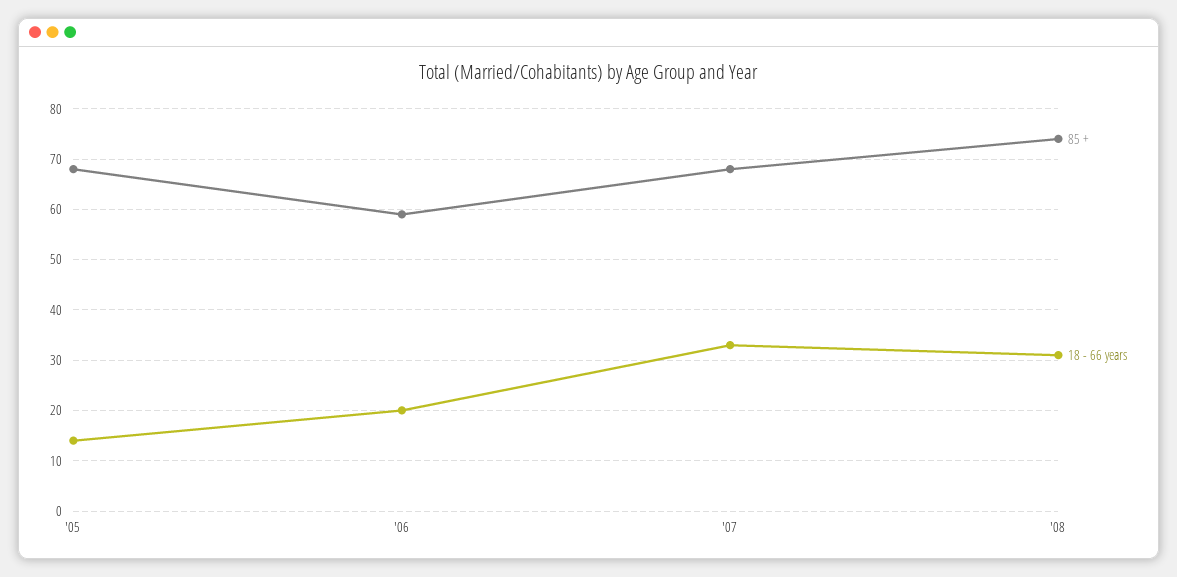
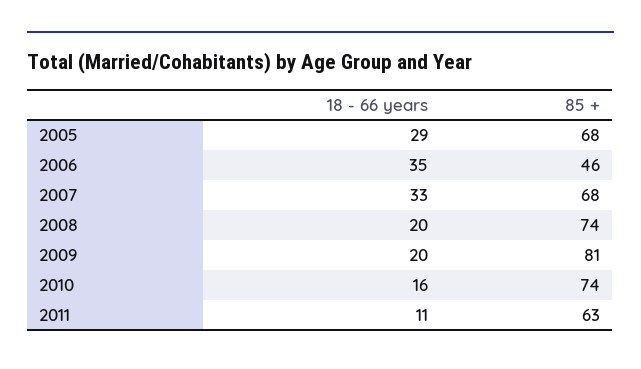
18 - 66 years, '05: 15 -> 29
85 +, '06: 60 -> 46
18 - 66 years, '06: 20 -> 35
18 - 66 years, '08: 30 -> 20
18 - 66 years, 2009: none -> 20
85 +, 2009: none -> 81
18 - 66 years, 2010: none -> 16
85 +, 2010: none -> 74
18 - 66 years, 2011: none -> 11
85 +, 2011: none -> 63

